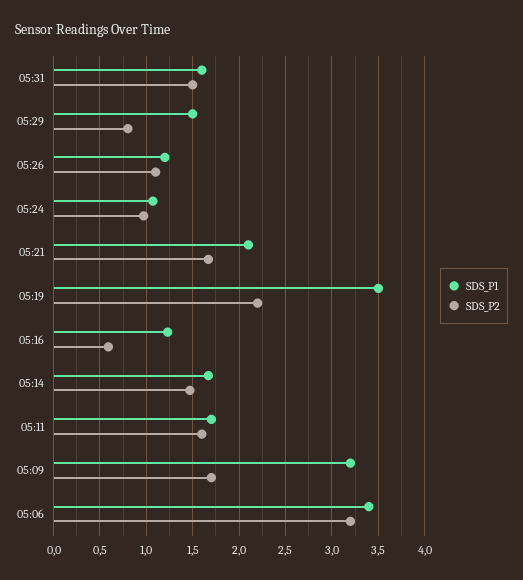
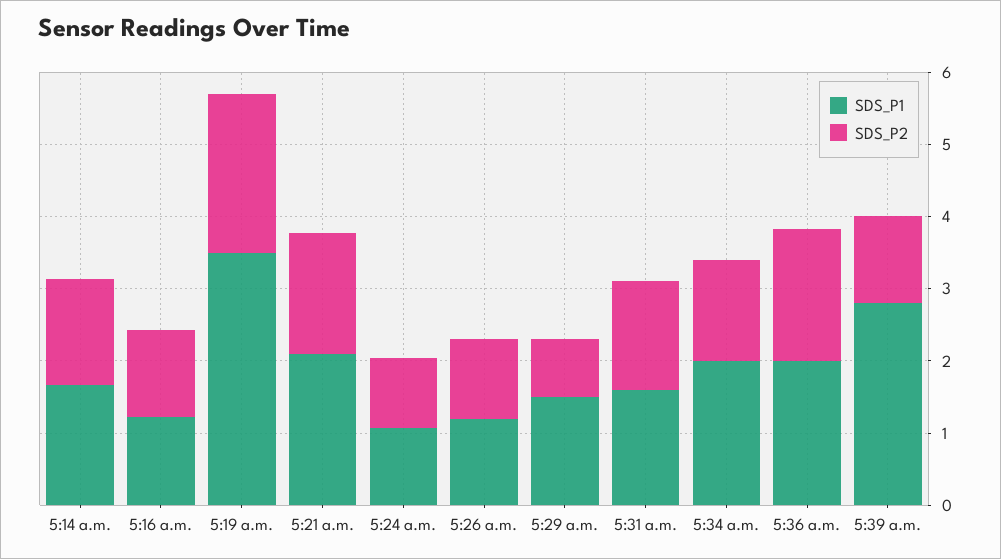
SDS_P2, 05:16: 0.6 -> 1.2
SDS_P1, 05:11: 1.7 -> none
SDS_P2, 05:11: 1.6 -> none
SDS_P1, 05:09: 3.2 -> none
SDS_P2, 05:09: 1.7 -> none
SDS_P1, 05:06: 3.4 -> none
SDS_P2, 05:06: 3.2 -> none
SDS_P1, 5:34 a.m.: none -> 2
SDS_P2, 5:34 a.m.: none -> 1.4
SDS_P1, 5:36 a.m.: none -> 2
SDS_P2, 5:36 a.m.: none -> 1.8
SDS_P1, 5:39 a.m.: none -> 2.8
SDS_P2, 5:39 a.m.: none -> 1.2

